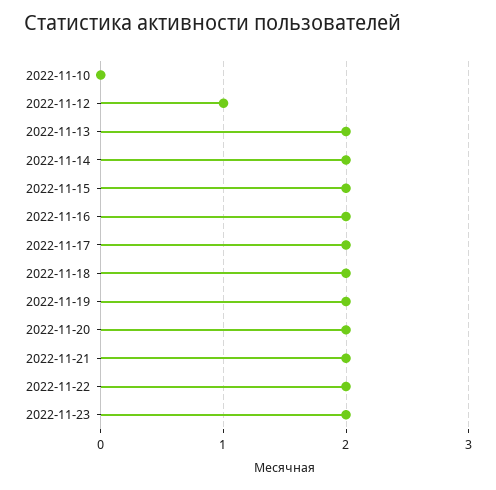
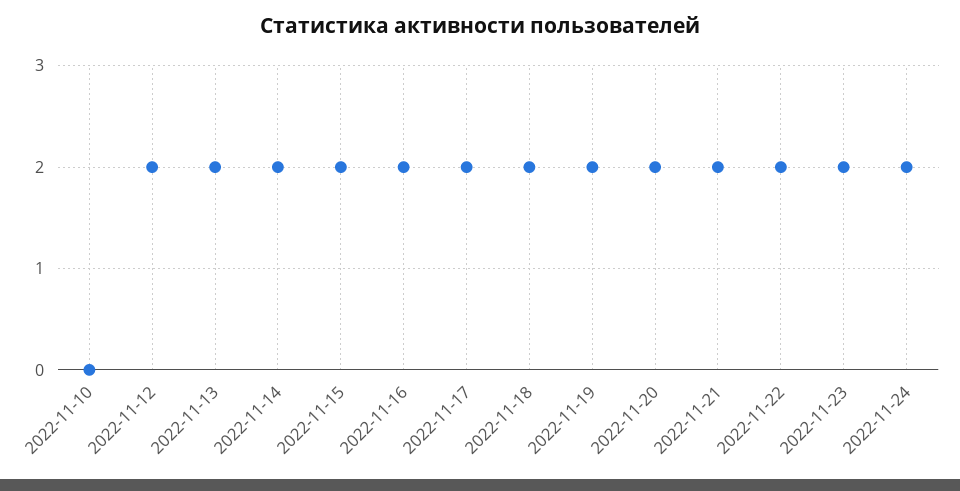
2022-11-12: 1 -> 2
2022-11-24: none -> 2

